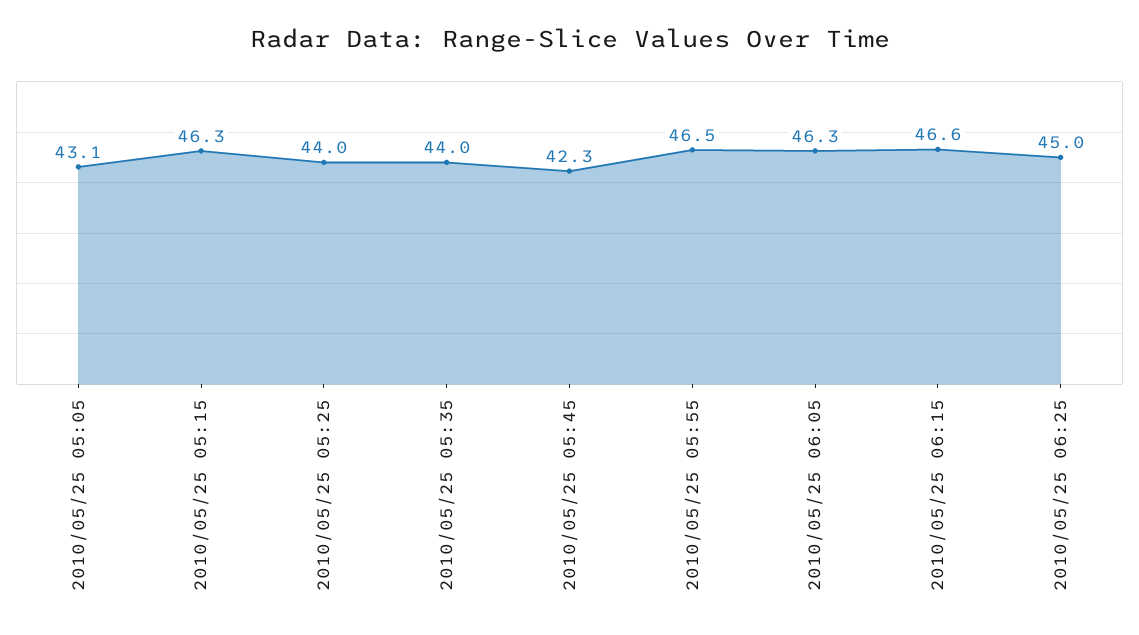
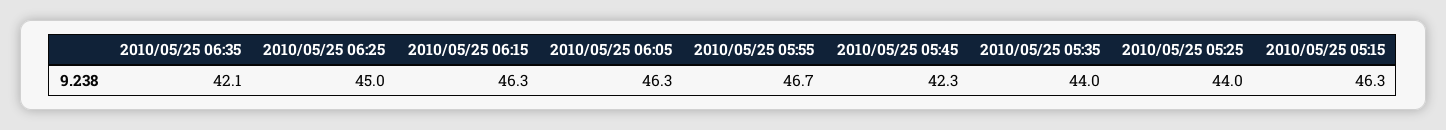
2010/05/25 05:05: 43.1 -> none
2010/05/25 05:55: 46.5 -> 46.7
2010/05/25 06:15: 46.6 -> 46.3
2010/05/25 06:35: none -> 42.1

